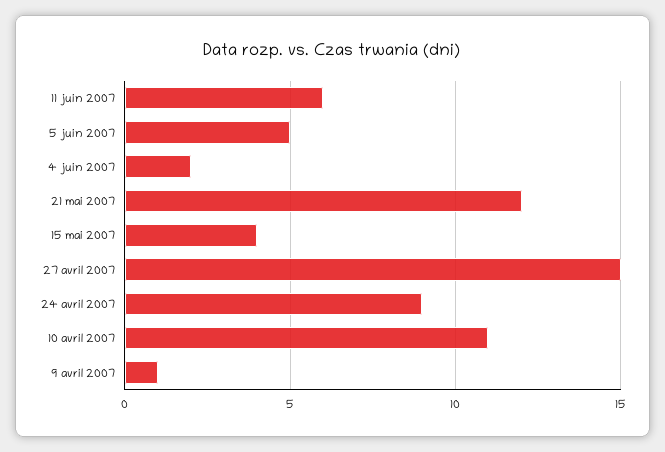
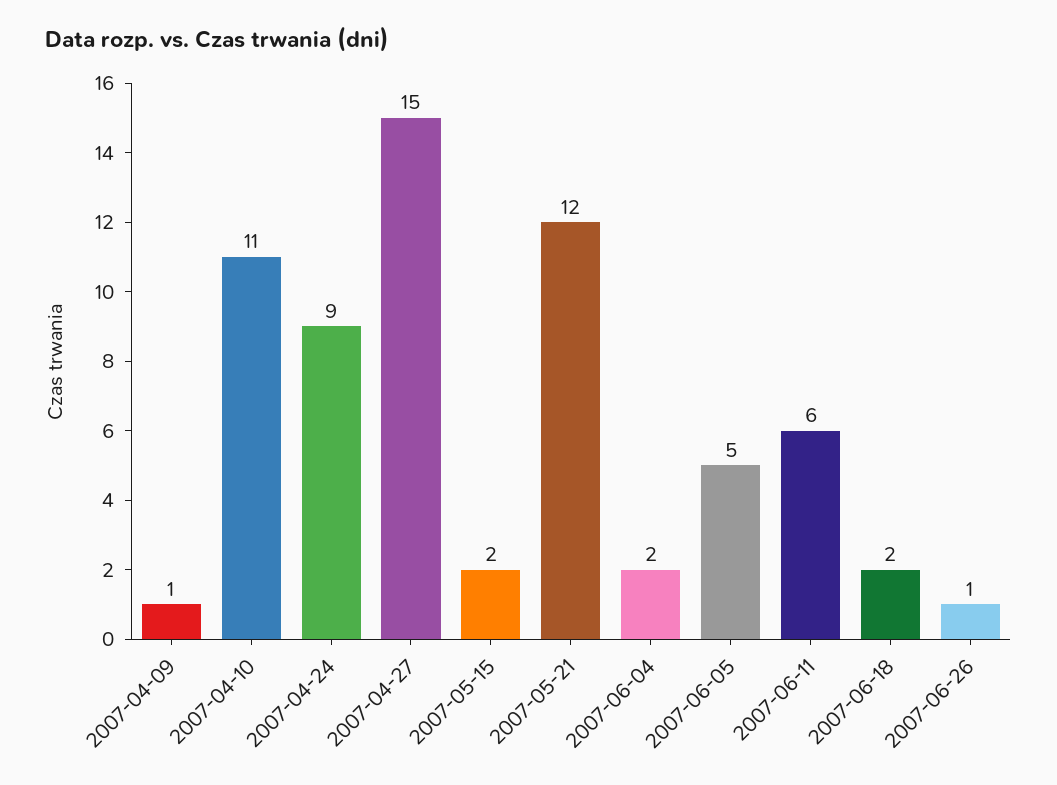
15 mai 2007: 4 -> 2
2007-06-18: none -> 2
2007-06-26: none -> 1

